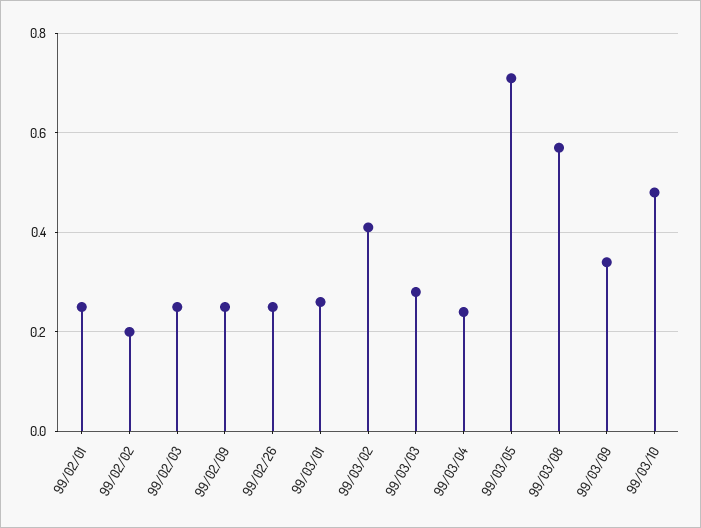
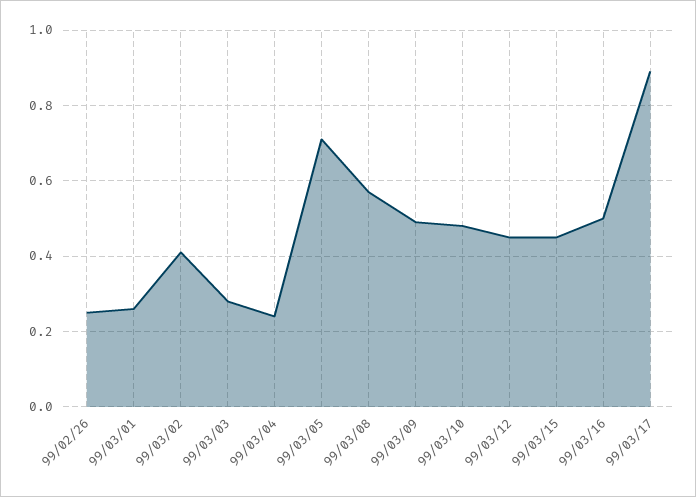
99/02/01: 0.25 -> none
99/02/02: 0.2 -> none
99/02/03: 0.25 -> none
99/02/09: 0.25 -> none
99/03/09: 0.35 -> 0.5
99/03/12: none -> 0.45
99/03/15: none -> 0.45
99/03/16: none -> 0.5
99/03/17: none -> 0.9

